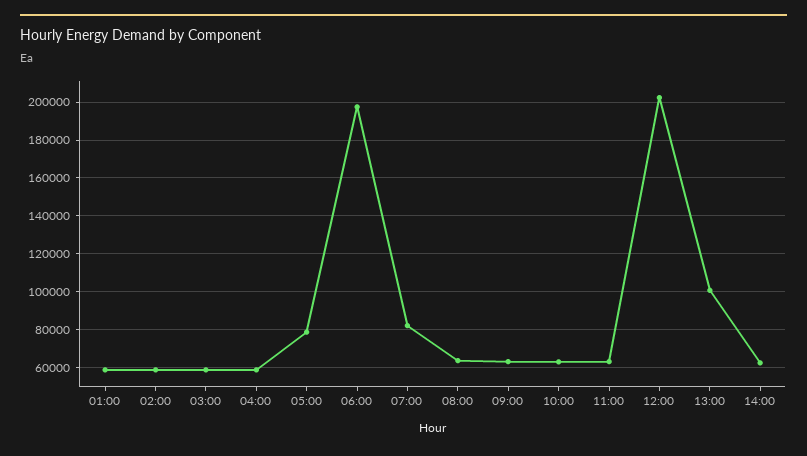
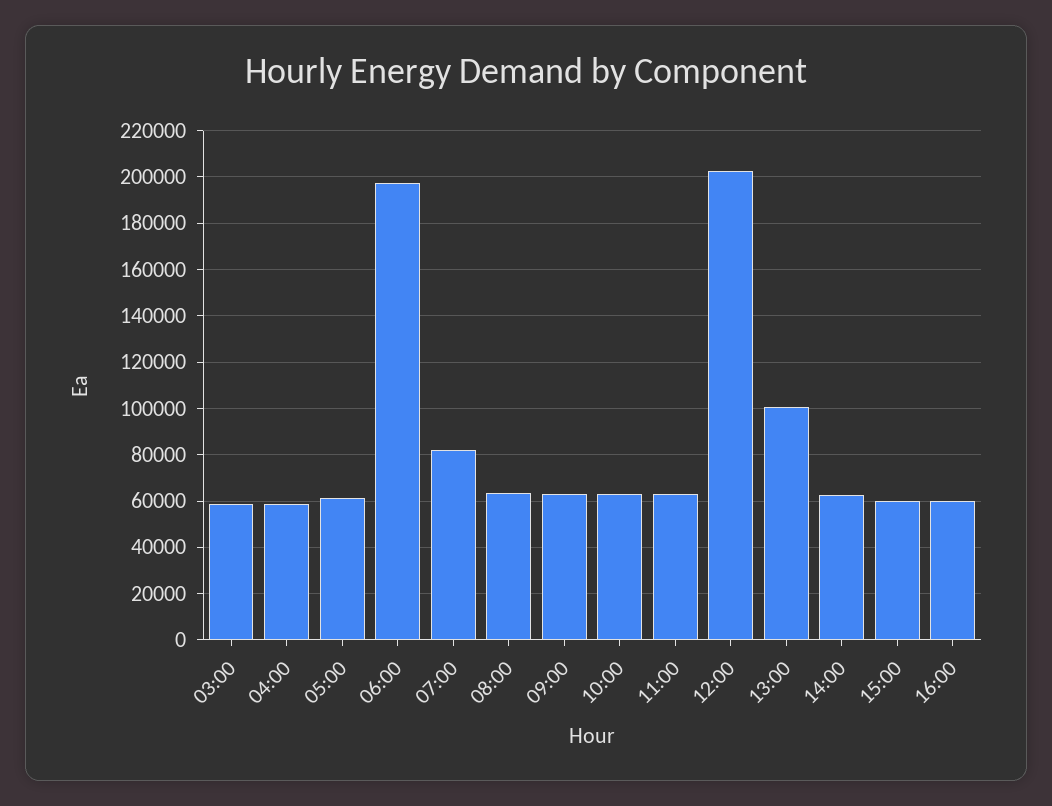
01:00: 60000 -> none
02:00: 60000 -> none
05:00: 80000 -> 60000
15:00: none -> 60000
16:00: none -> 60000

